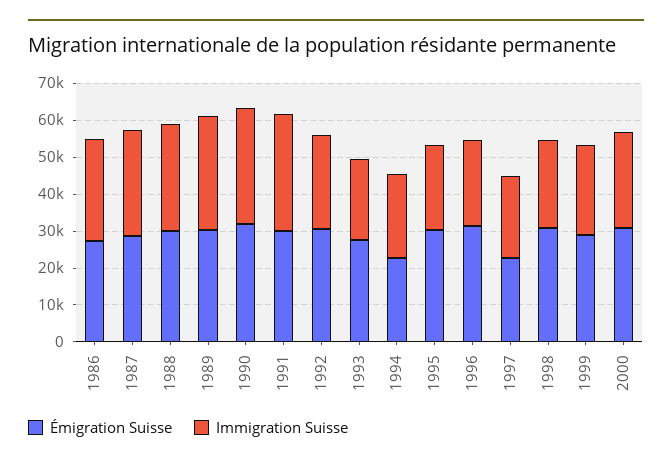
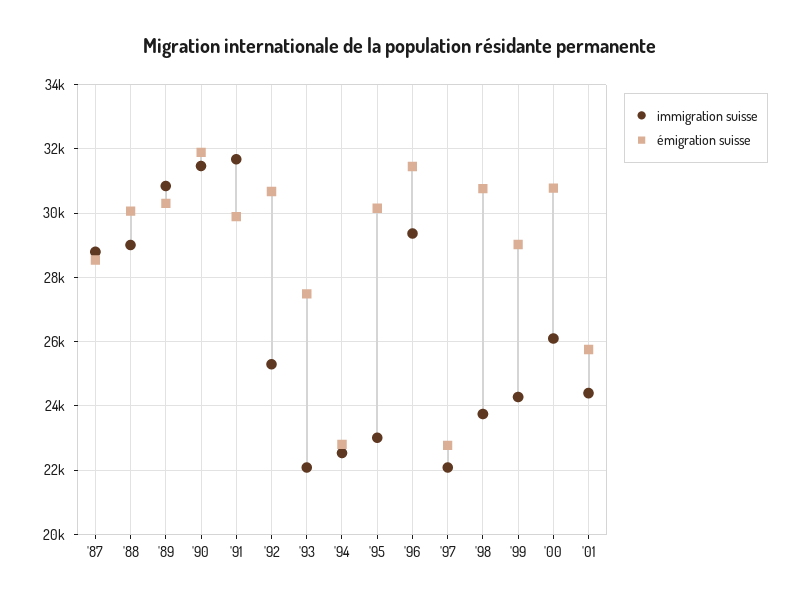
Émigration Suisse, 1986: 27500 -> none
Immigration Suisse, 1986: 27500 -> none
Immigration Suisse, 1996: 22500 -> 29400
Immigration Suisse, '01: none -> 24400
Émigration Suisse, '01: none -> 25800

